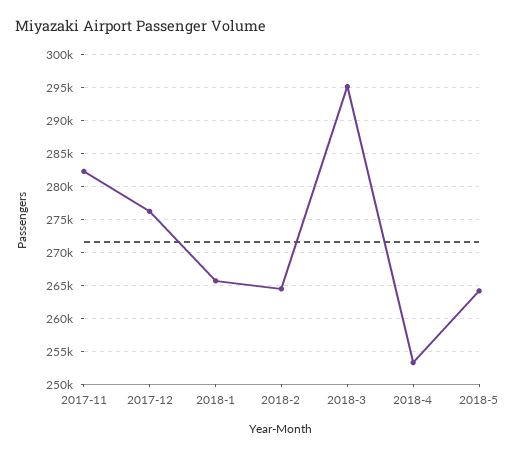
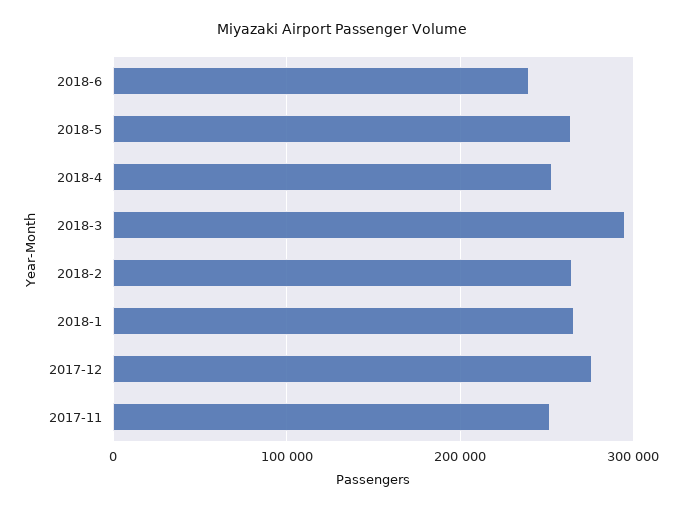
2017-11: 282000 -> 250000
2018-6: none -> 240000

